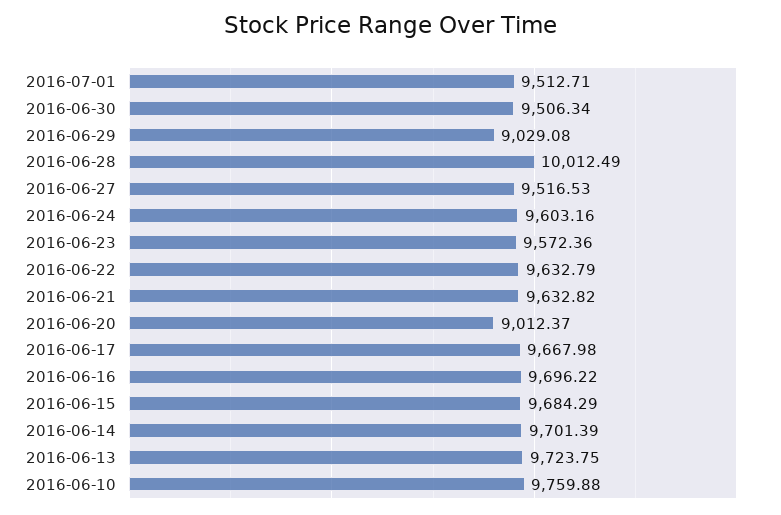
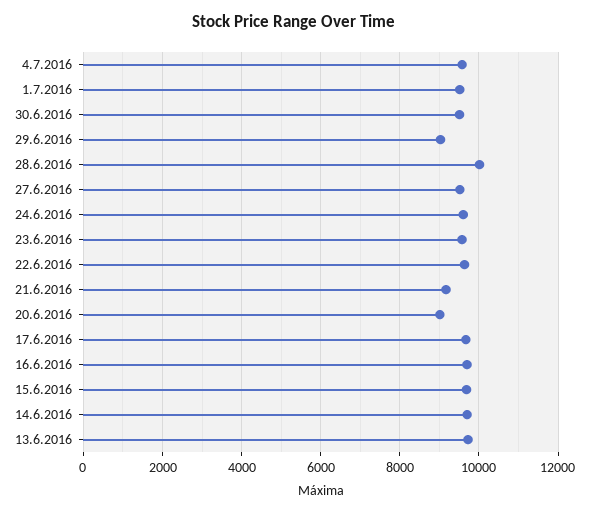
2016-06-21: 9632.82 -> 9200
2016-06-10: 9759.88 -> none
4.7.2016: none -> 9600

